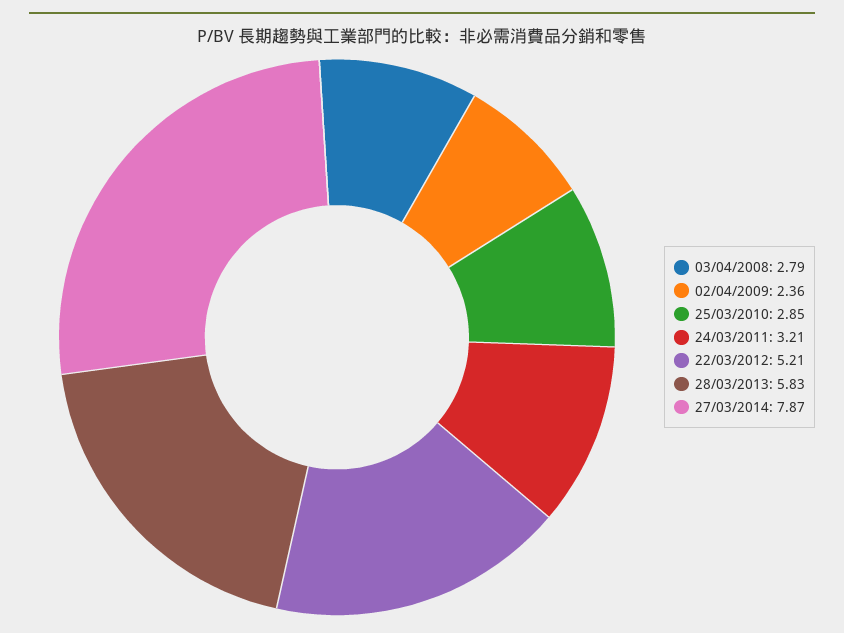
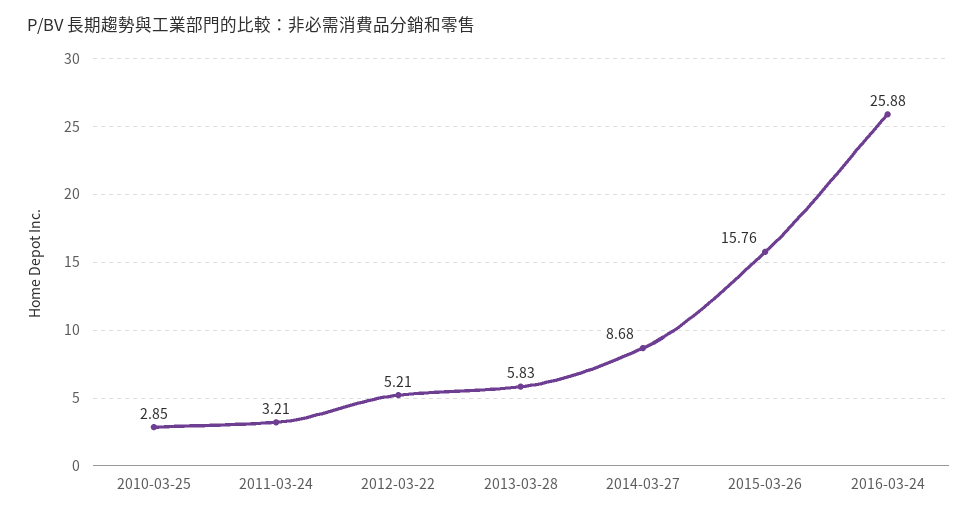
03/04/2008: 2.79 -> none
02/04/2009: 2.36 -> none
27/03/2014: 7.87 -> 8.68
2015-03-26: none -> 15.76
2016-03-24: none -> 25.88

